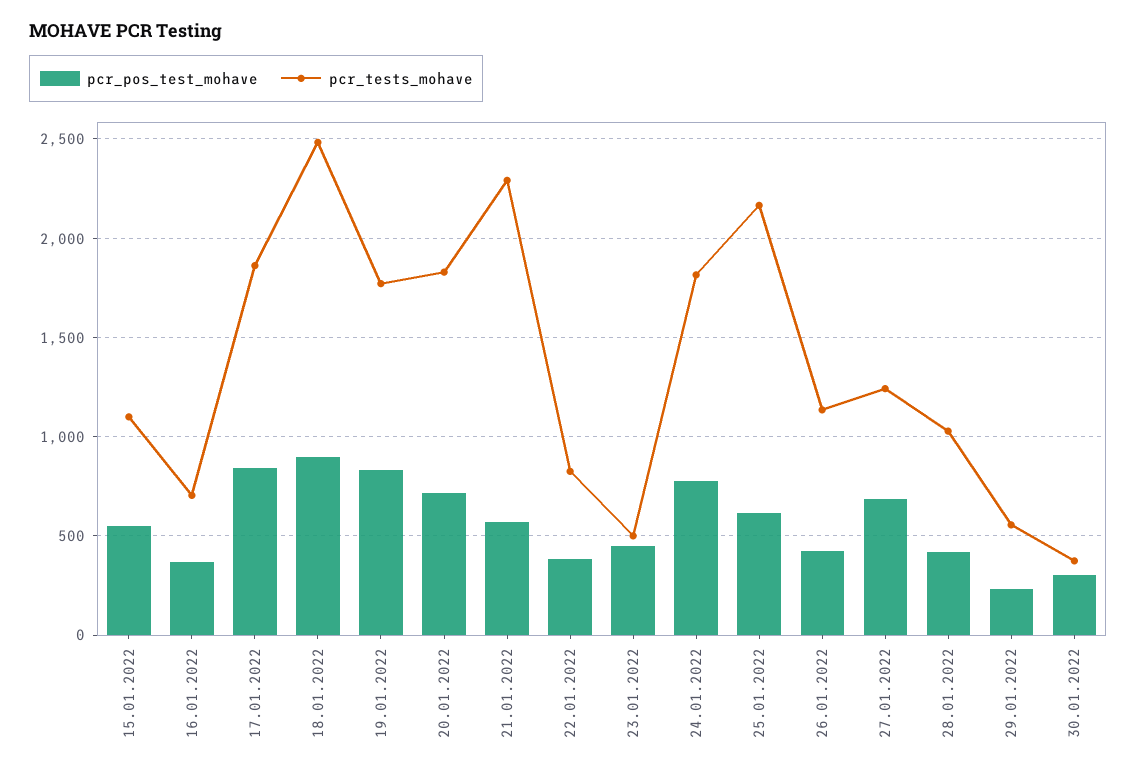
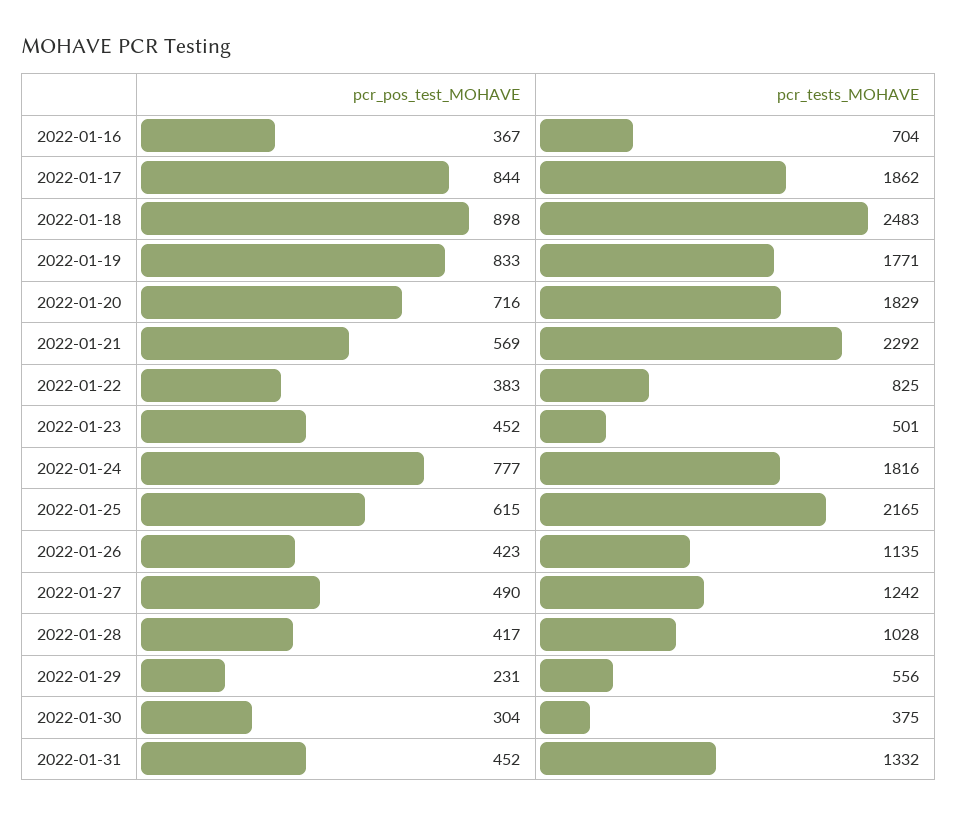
pcr_pos_test_mohave, 15.01.2022: 550 -> none
pcr_tests_mohave, 15.01.2022: 1100 -> none
pcr_pos_test_mohave, 27.01.2022: 700 -> 490
pcr_pos_test_mohave, 2022-01-31: none -> 452
pcr_tests_mohave, 2022-01-31: none -> 1332

